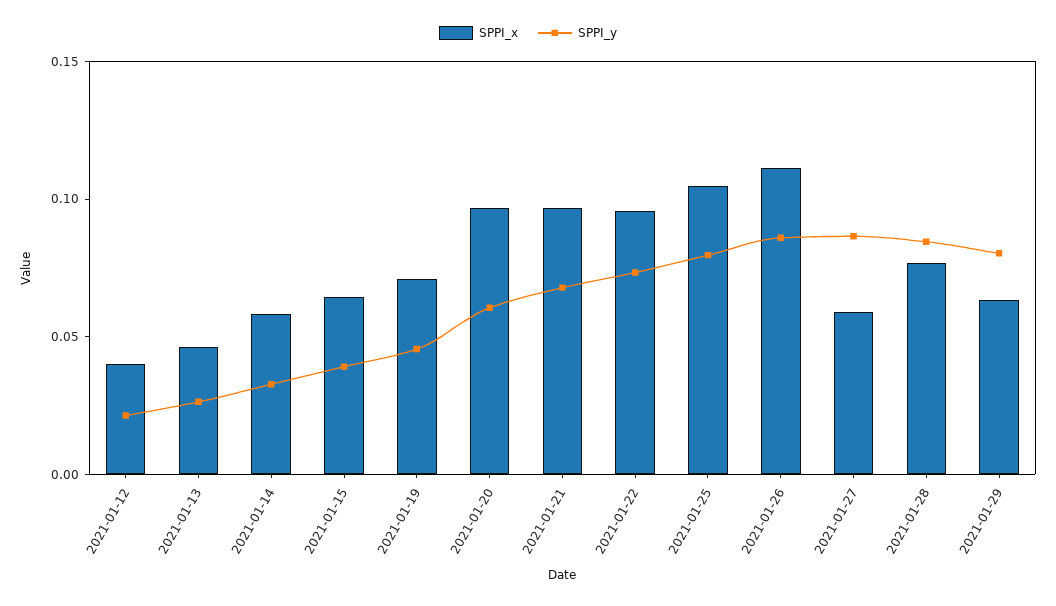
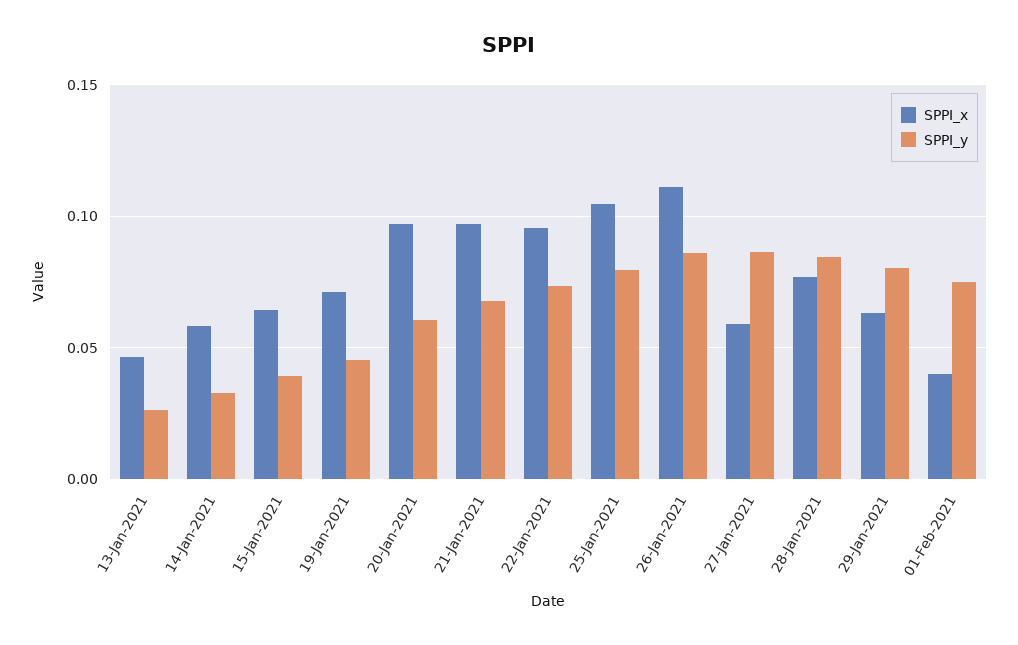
SPPI_x, 2021-01-12: 0.04 -> none
SPPI_y, 2021-01-12: 0.02 -> none
SPPI_x, 01-Feb-2021: none -> 0.04
SPPI_y, 01-Feb-2021: none -> 0.075

